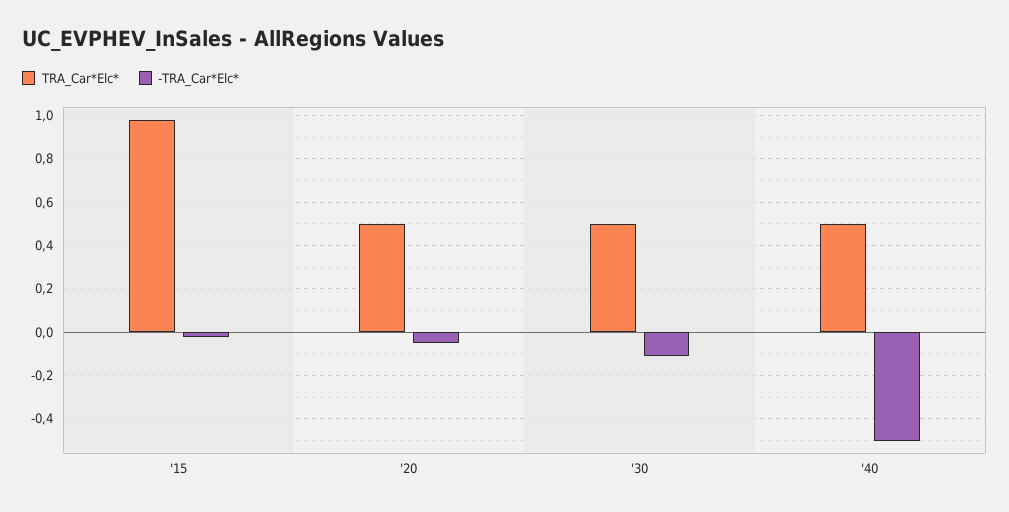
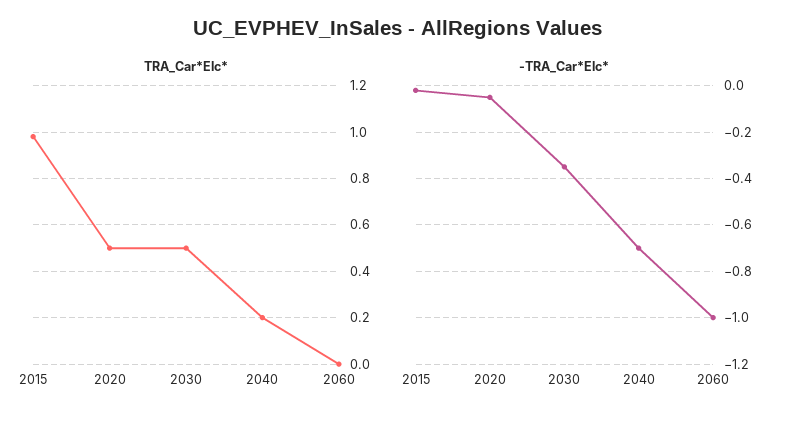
-TRA_Car*Elc*, '30: -0.1 -> -0.35
TRA_Car*Elc*, '40: 0.5 -> 0.2
-TRA_Car*Elc*, '40: -0.5 -> -0.7
TRA_Car*Elc*, 2060: none -> 0
-TRA_Car*Elc*, 2060: none -> -1

